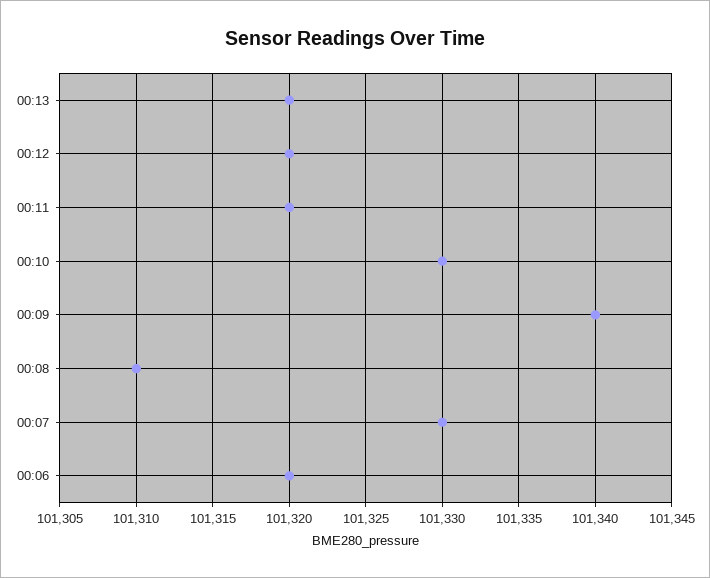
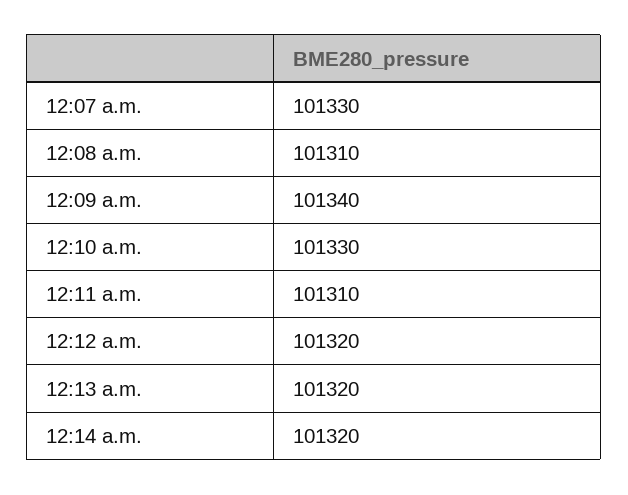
00:11: 101320 -> 101310
00:06: 101320 -> none
12:14 a.m.: none -> 101320

